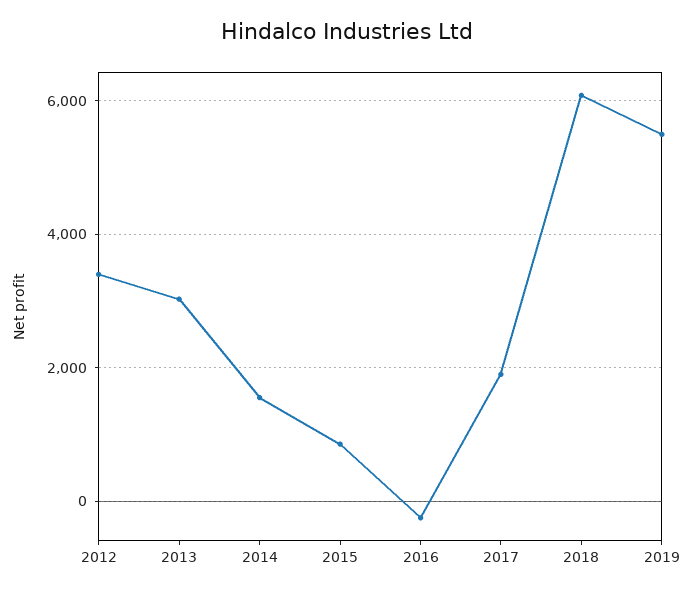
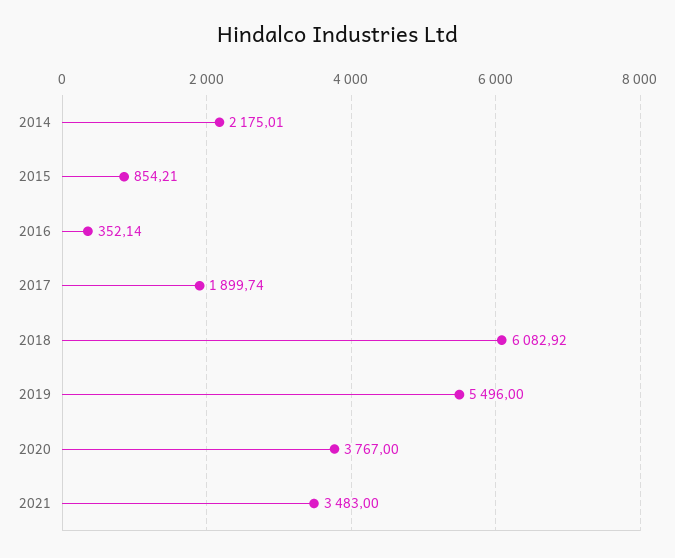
2012: 3400 -> none
2013: 3000 -> none
2014: 1600 -> 2175.01
2016: -200 -> 352.14
2020: none -> 3767
2021: none -> 3483

